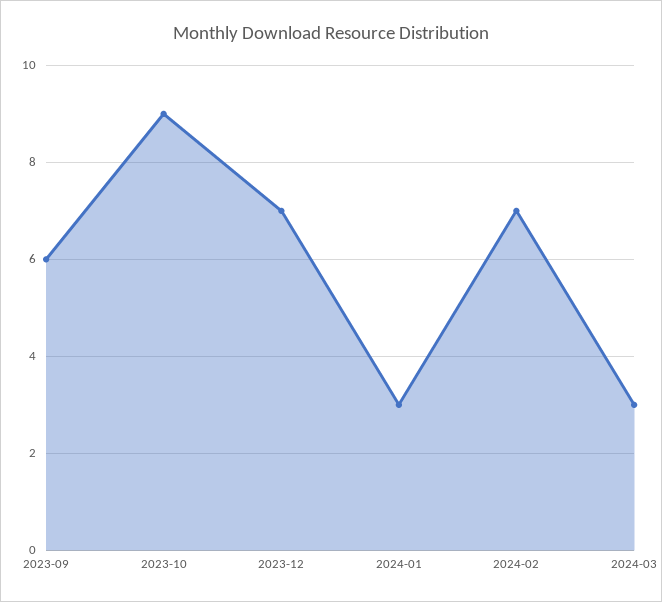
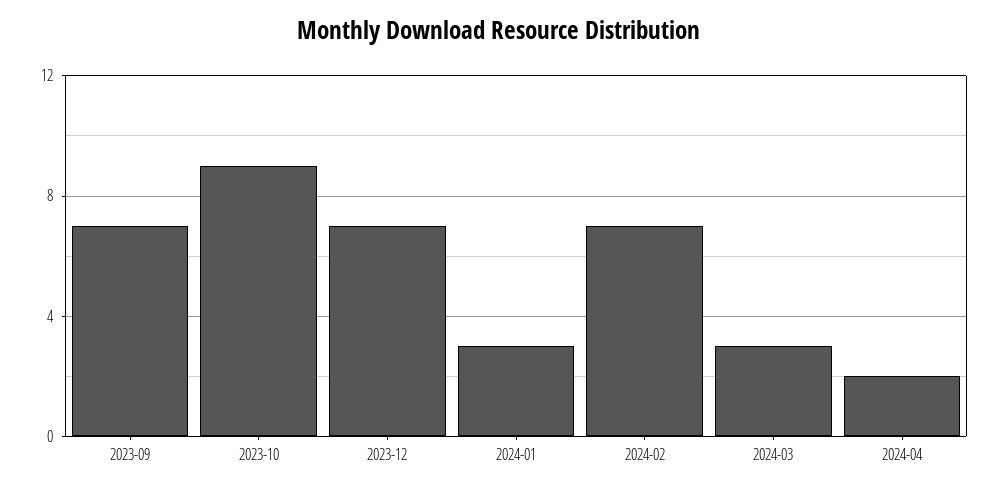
2023-09: 6 -> 7
2024-04: none -> 2

